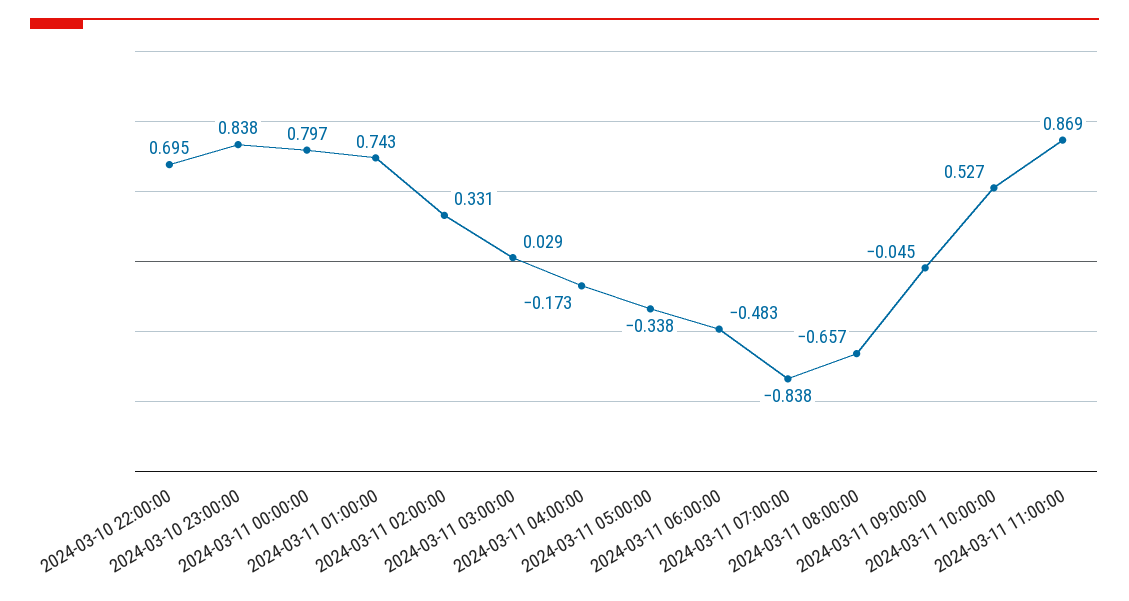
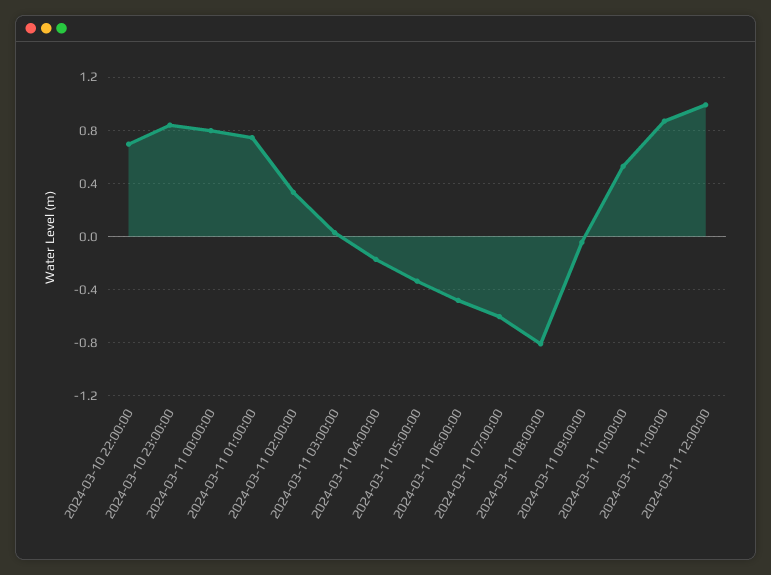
2024-03-11 07:00:00: -0.838 -> -0.6
2024-03-11 08:00:00: -0.657 -> -0.8
2024-03-11 12:00:00: none -> 1

